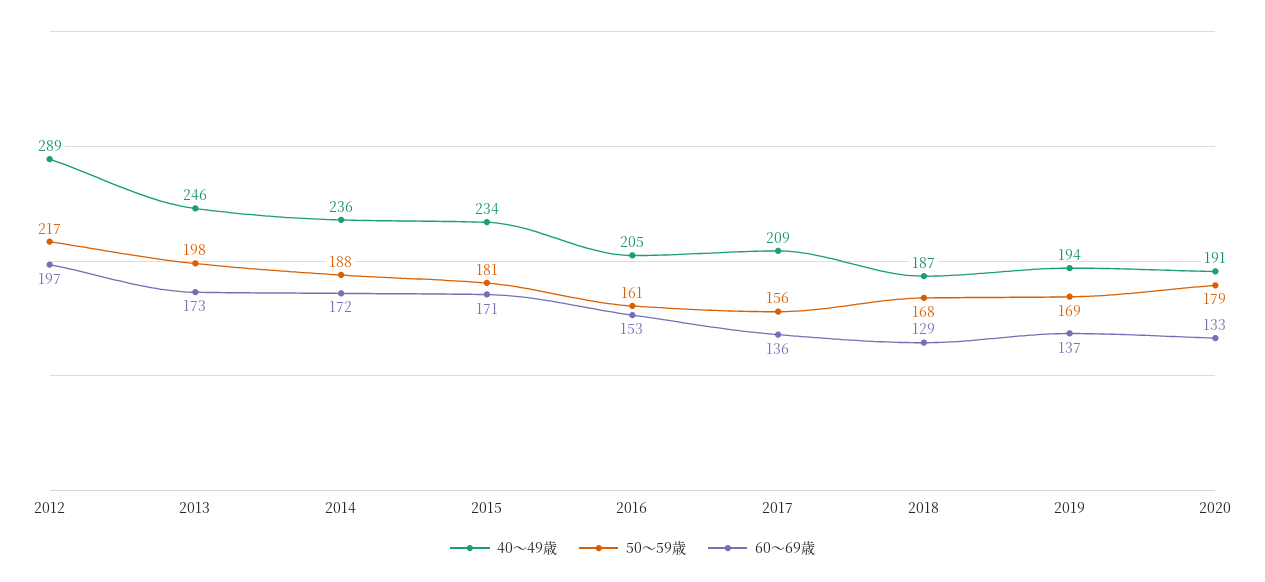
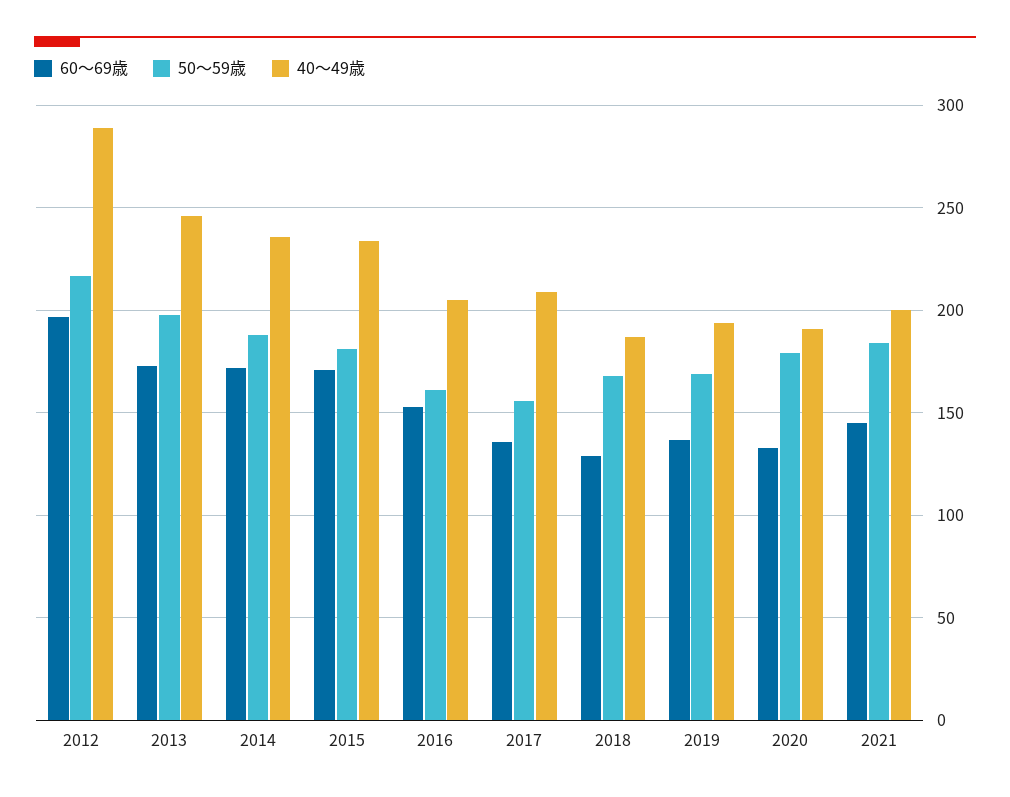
60～69歳, 2021: none -> 145
50～59歳, 2021: none -> 185
40～49歳, 2021: none -> 200

